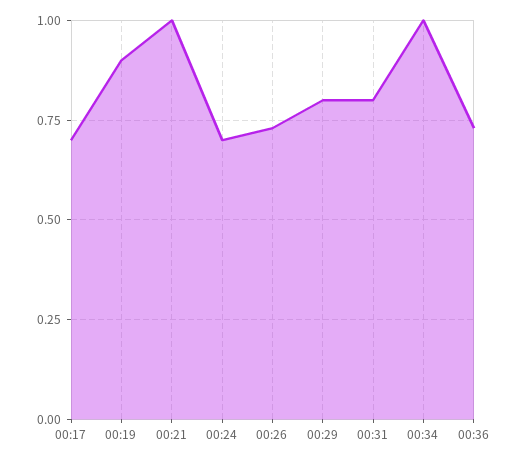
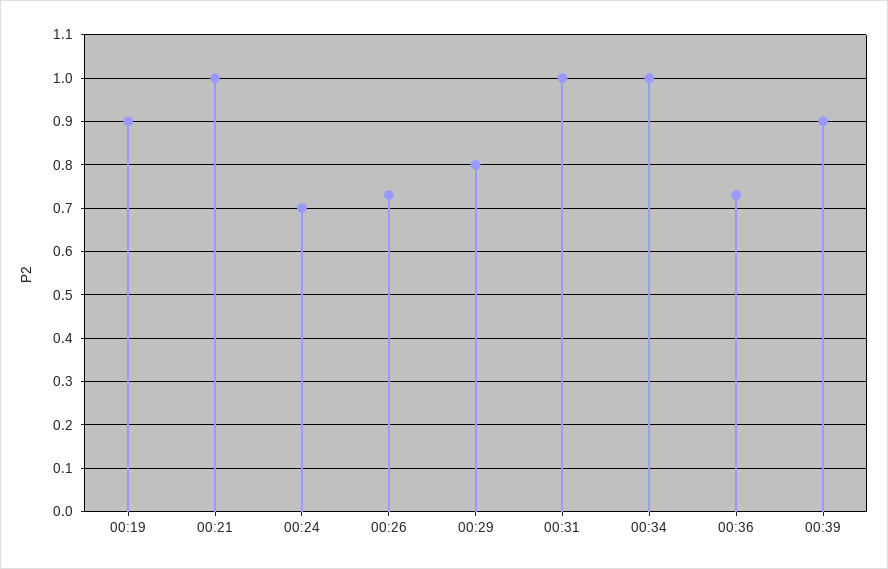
00:17: 0.7 -> none
00:31: 0.8 -> 1
00:39: none -> 0.9

